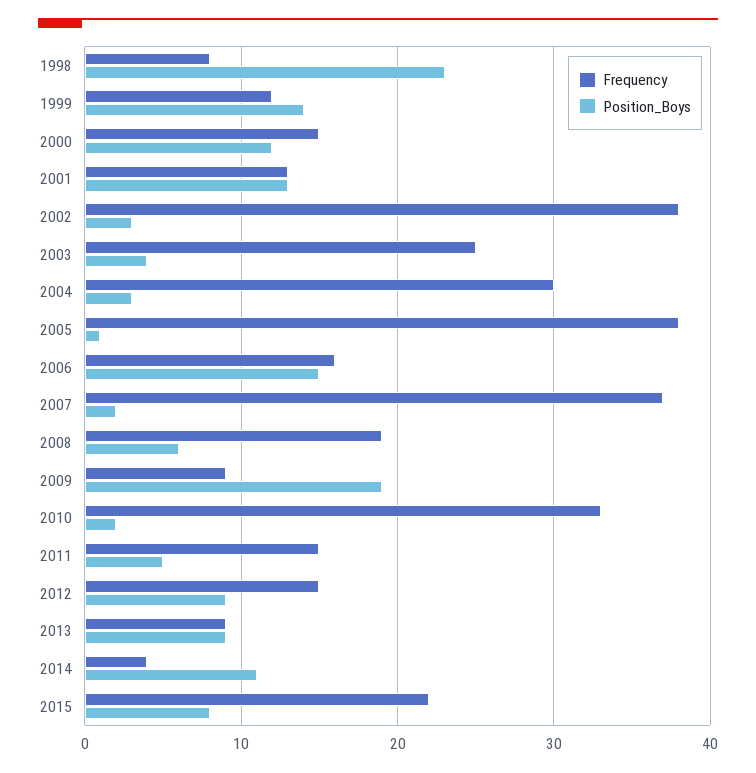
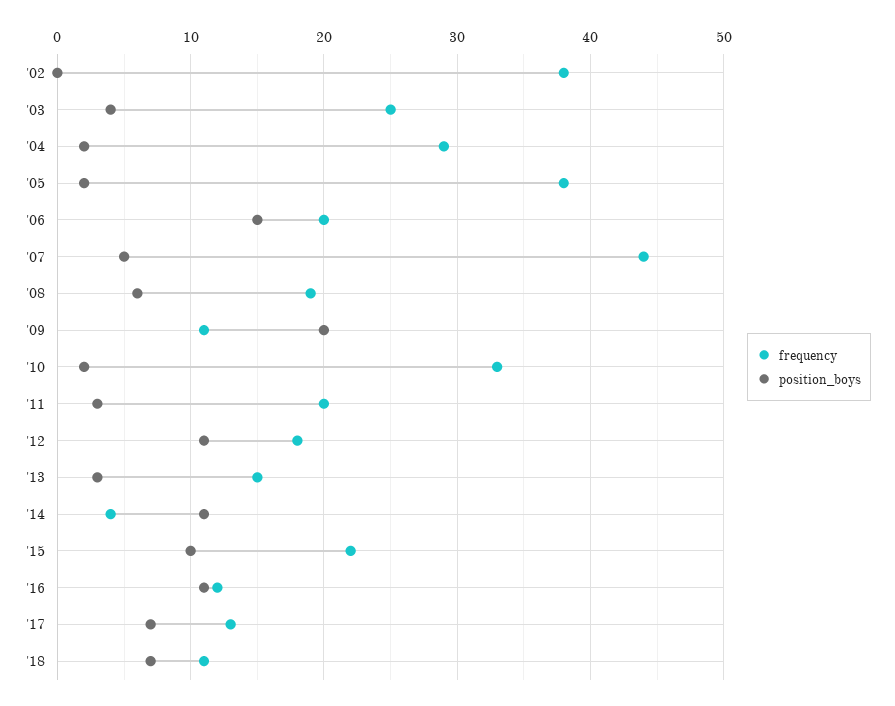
Frequency, 1998: 8 -> none
Position_Boys, 1998: 23 -> none
Frequency, 1999: 12 -> none
Position_Boys, 1999: 14 -> none
Frequency, 2000: 15 -> none
Position_Boys, 2000: 12 -> none
Frequency, 2001: 13 -> none
Position_Boys, 2001: 13 -> none
Position_Boys, 2002: 3 -> 0
Frequency, 2004: 30 -> 29
Position_Boys, 2004: 3 -> 2
Position_Boys, 2005: 1 -> 2
Frequency, 2006: 16 -> 20
Frequency, 2007: 37 -> 44
Position_Boys, 2007: 2 -> 5
Frequency, 2009: 9 -> 11
Position_Boys, 2009: 19 -> 20
Frequency, 2011: 15 -> 20
Position_Boys, 2011: 5 -> 3
Frequency, 2012: 15 -> 18
Position_Boys, 2012: 9 -> 11
Frequency, 2013: 9 -> 15
Position_Boys, 2013: 9 -> 3
Position_Boys, 2015: 8 -> 10
Frequency, '16: none -> 12
Position_Boys, '16: none -> 11
Frequency, '17: none -> 13
Position_Boys, '17: none -> 7
Frequency, '18: none -> 11
Position_Boys, '18: none -> 7

